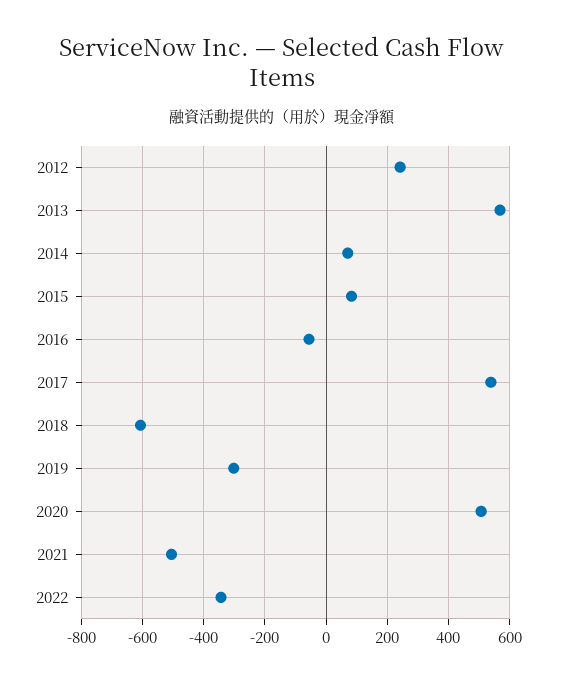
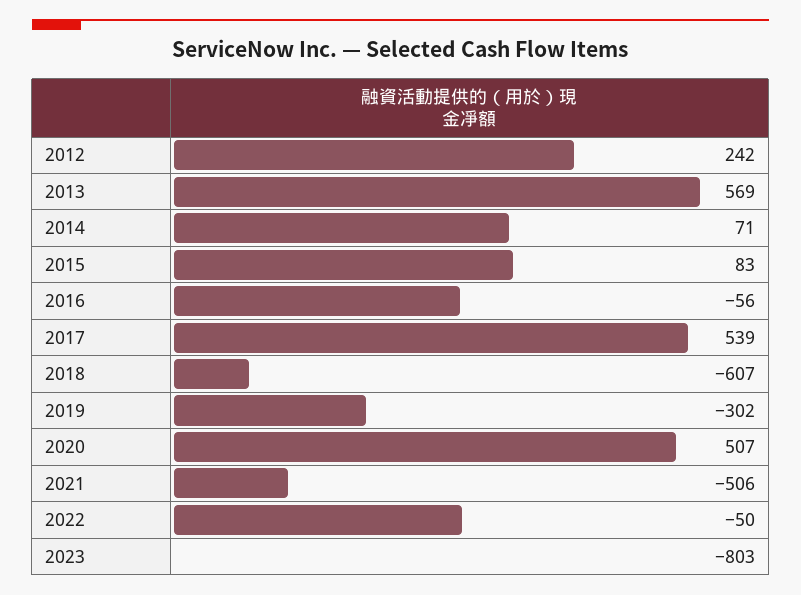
2022: -340 -> -50
2023: none -> -803

